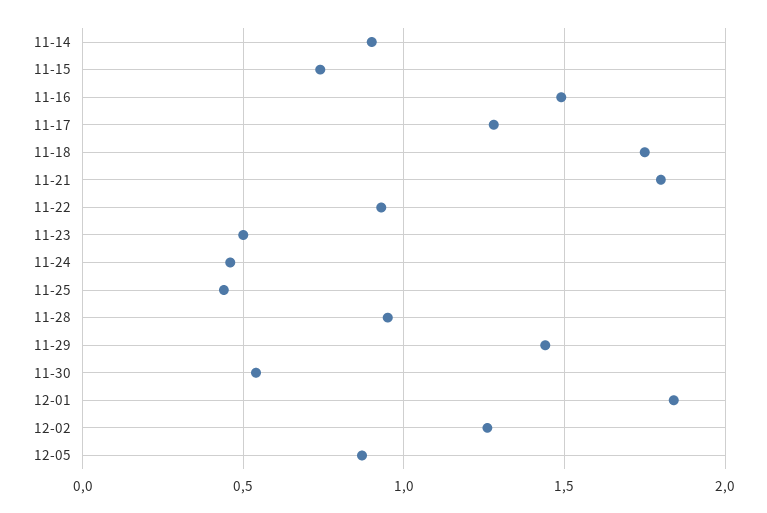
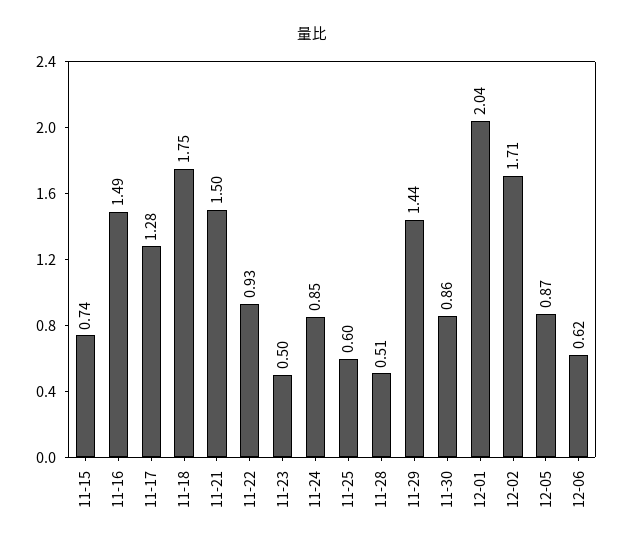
11-14: 0.9 -> none
11-21: 1.8 -> 1.5
11-24: 0.45 -> 0.85
11-25: 0.45 -> 0.6
11-28: 0.95 -> 0.51
11-30: 0.55 -> 0.86
12-01: 1.85 -> 2.04
12-02: 1.25 -> 1.71
12-06: none -> 0.62

